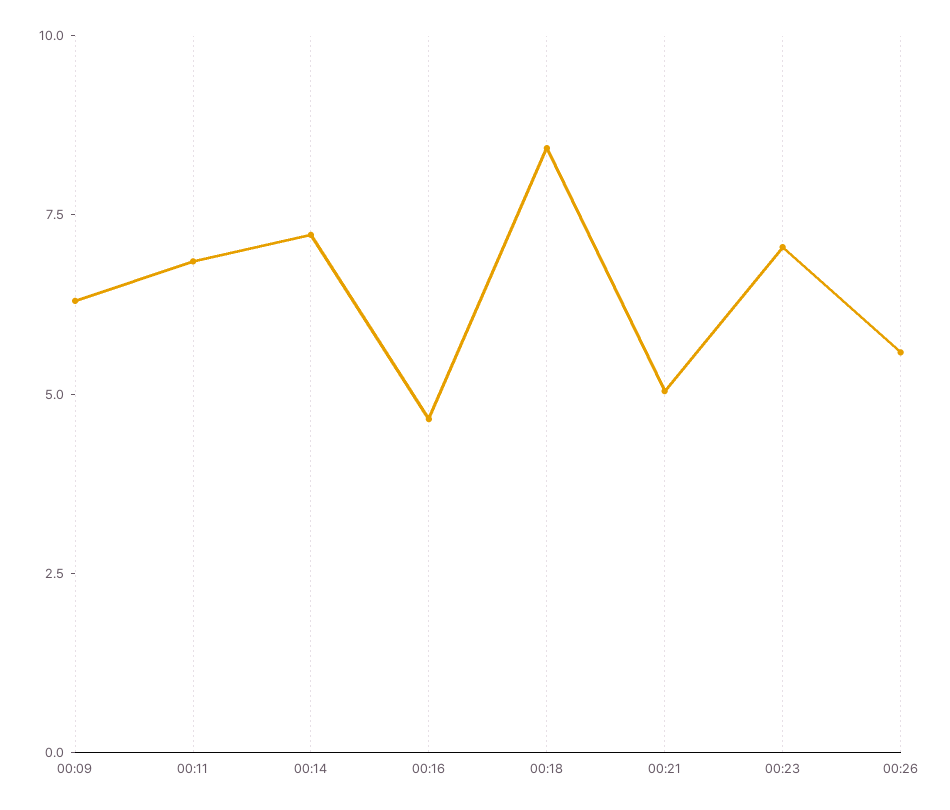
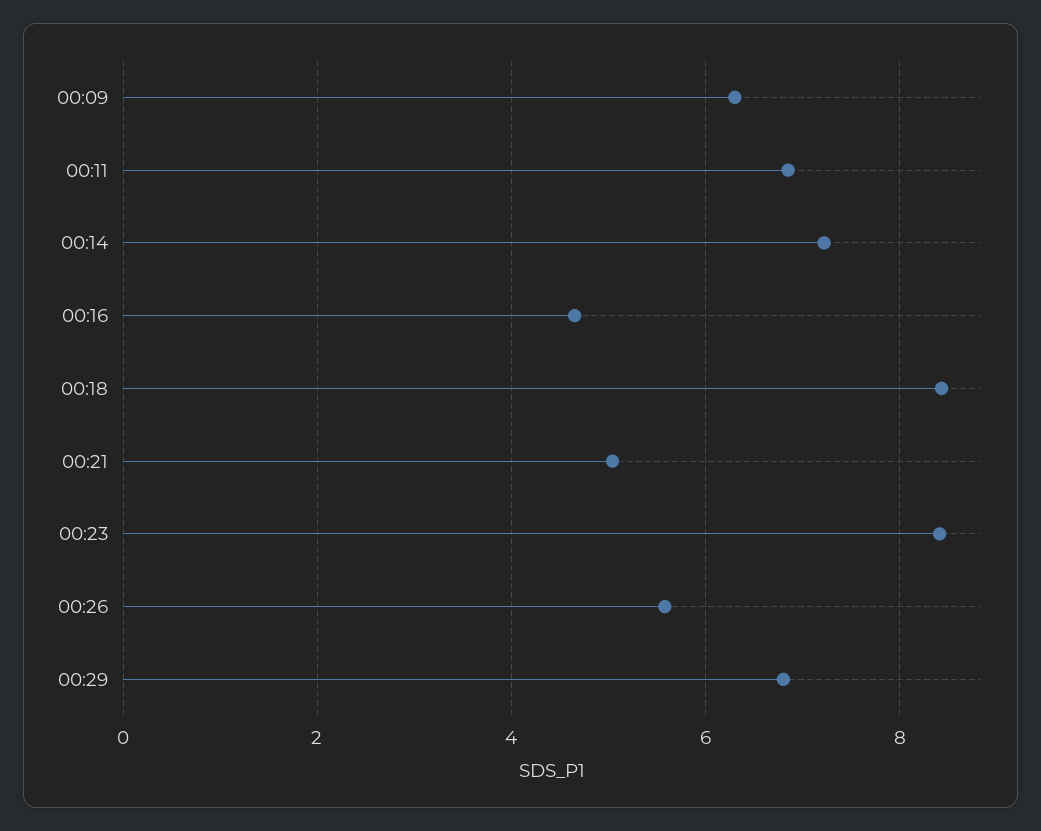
00:23: 7 -> 8.4
00:29: none -> 6.8

